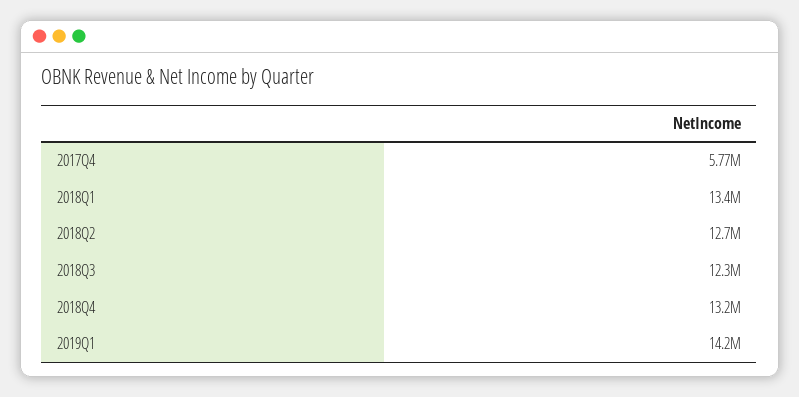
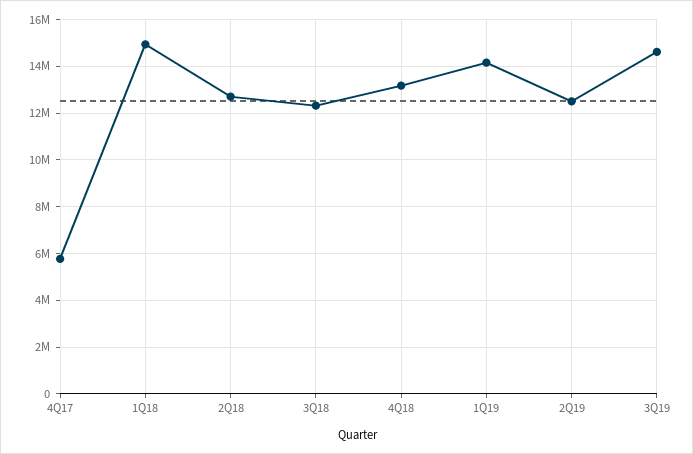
2018Q1: 13400000 -> 15000000
2Q19: none -> 12500000
3Q19: none -> 14500000

